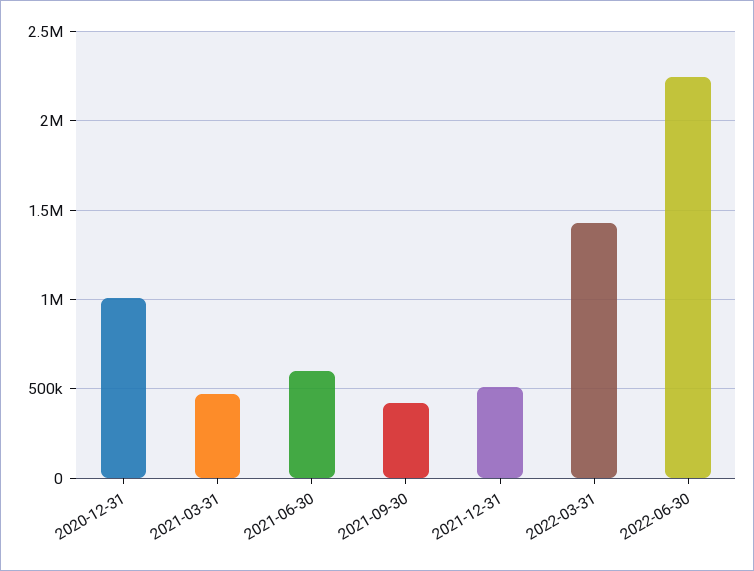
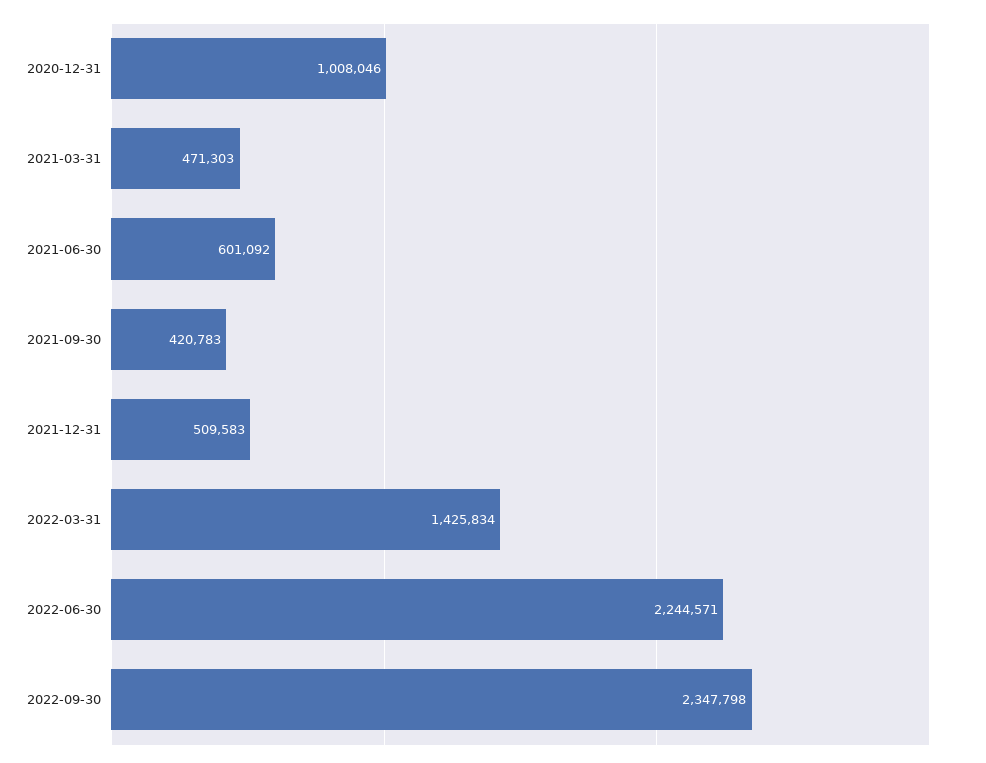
2022-09-30: none -> 2347798

